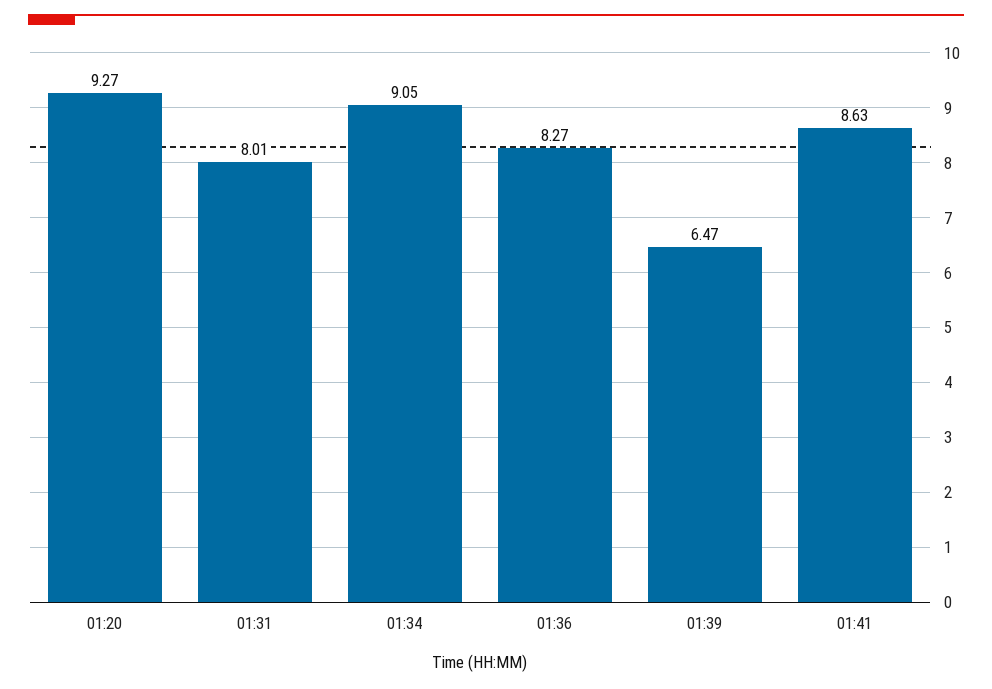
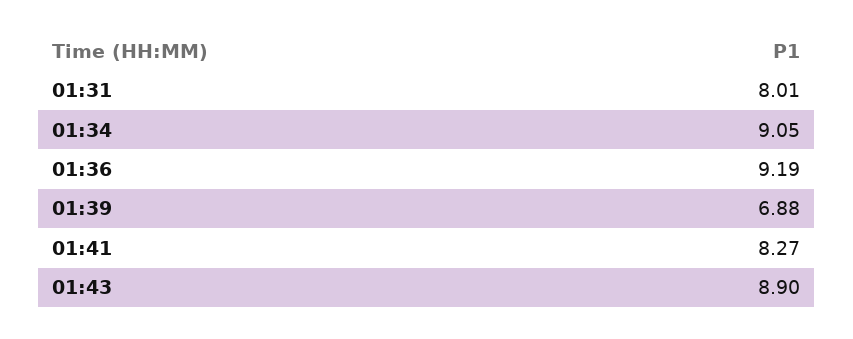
01:20: 9.27 -> none
01:36: 8.27 -> 9.19
01:39: 6.47 -> 6.88
01:41: 8.63 -> 8.27
01:43: none -> 8.9

